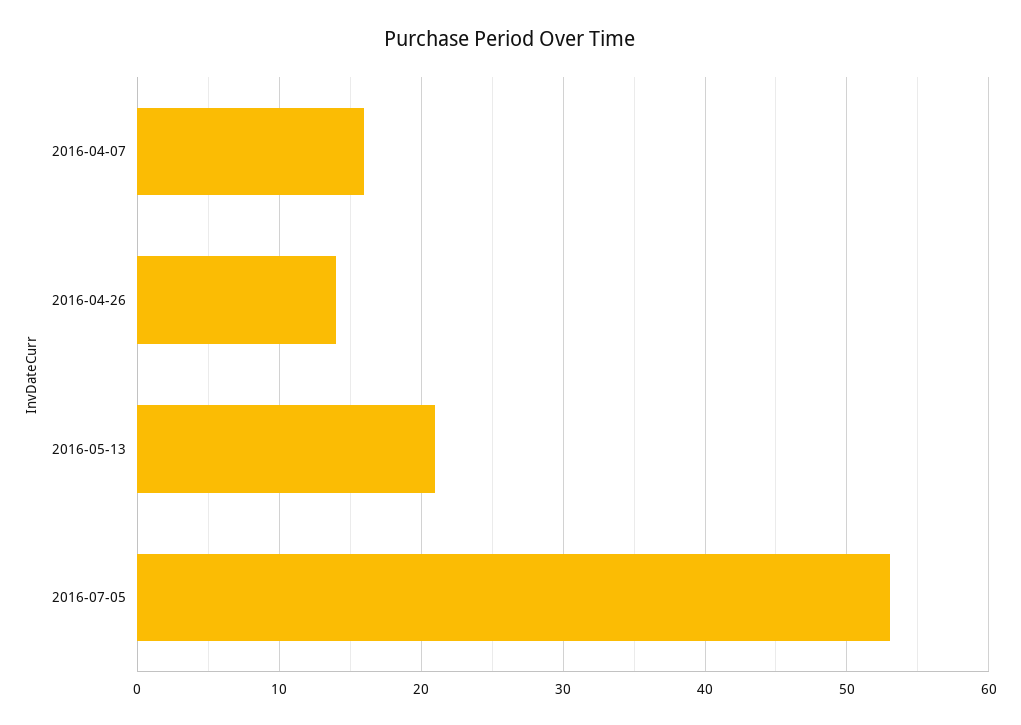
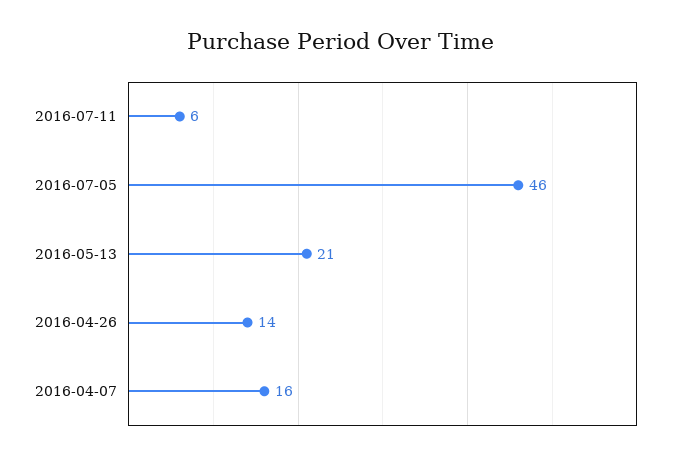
2016-07-05: 53 -> 46
2016-07-11: none -> 6

